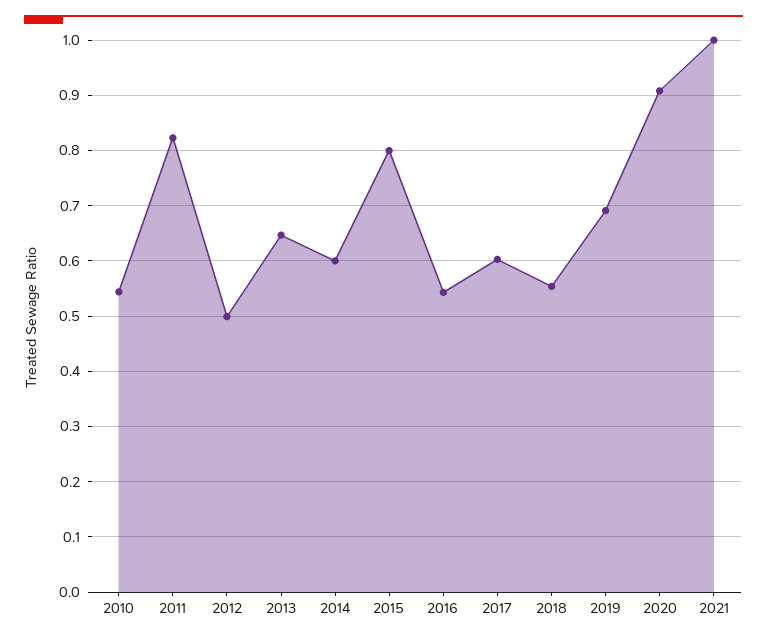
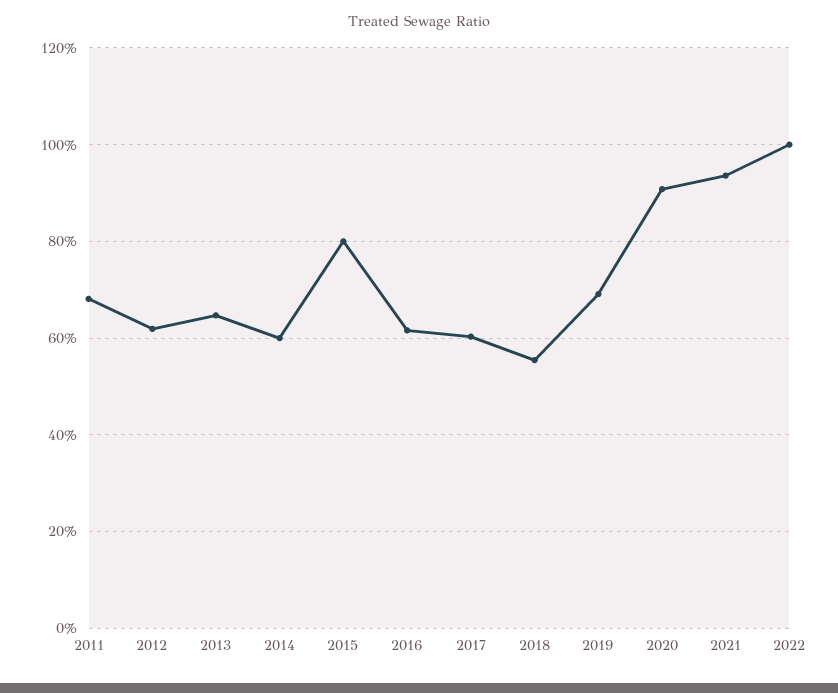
2010: 0.54 -> none
2011: 0.82 -> 0.68
2012: 0.5 -> 0.62
2016: 0.54 -> 0.62
2021: 1 -> 0.94
2022: none -> 1

